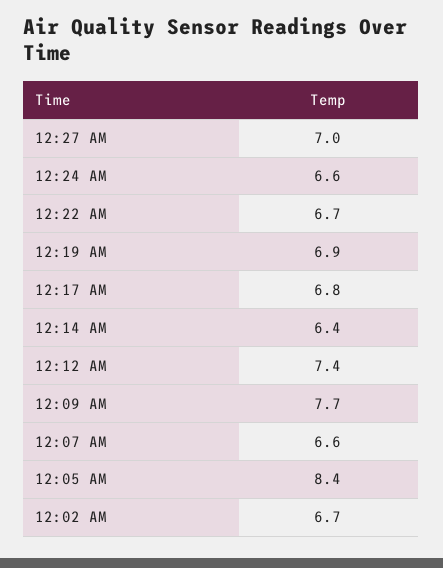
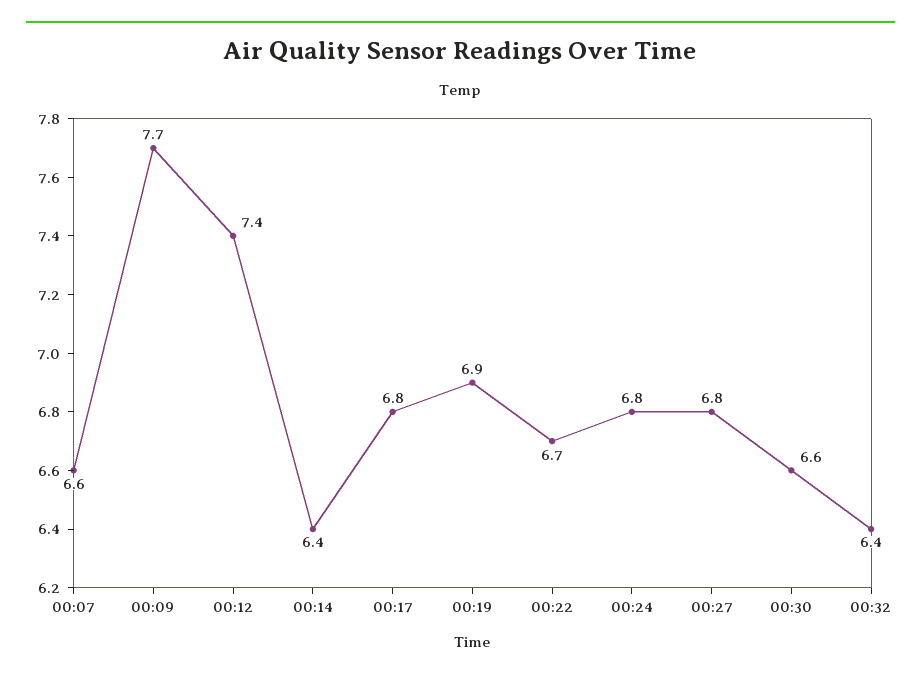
12:27 AM: 7 -> 6.8
12:24 AM: 6.6 -> 6.8
12:05 AM: 8.4 -> none
12:02 AM: 6.7 -> none
00:30: none -> 6.6
00:32: none -> 6.4

